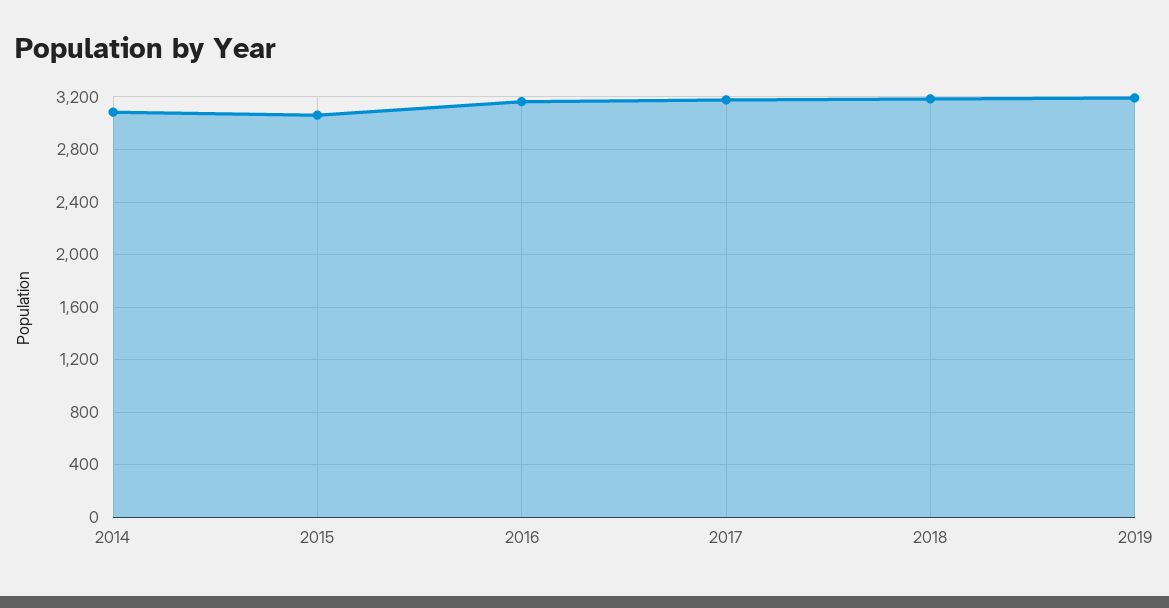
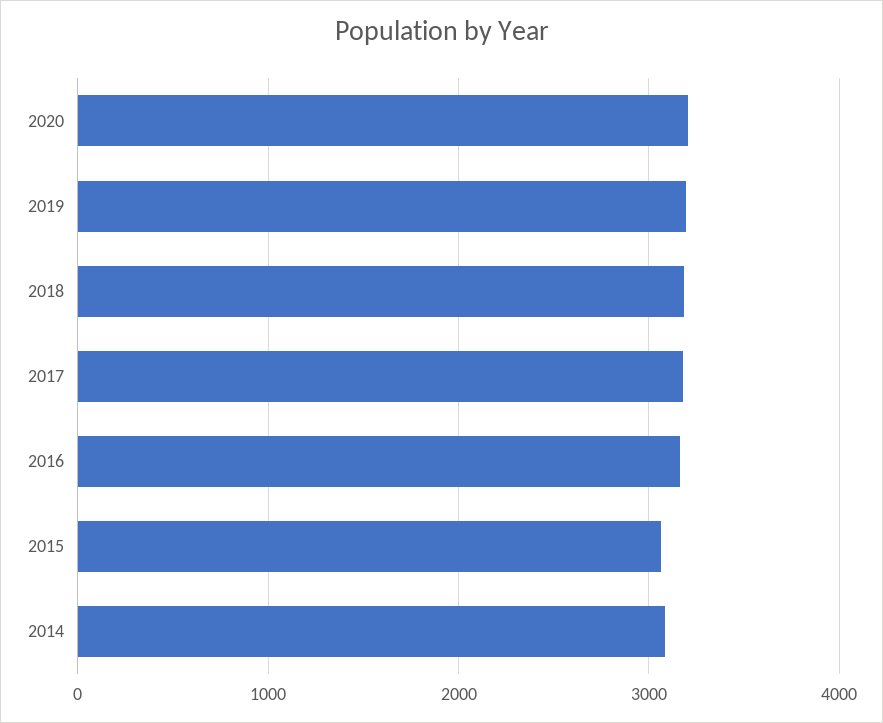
2020: none -> 3200

